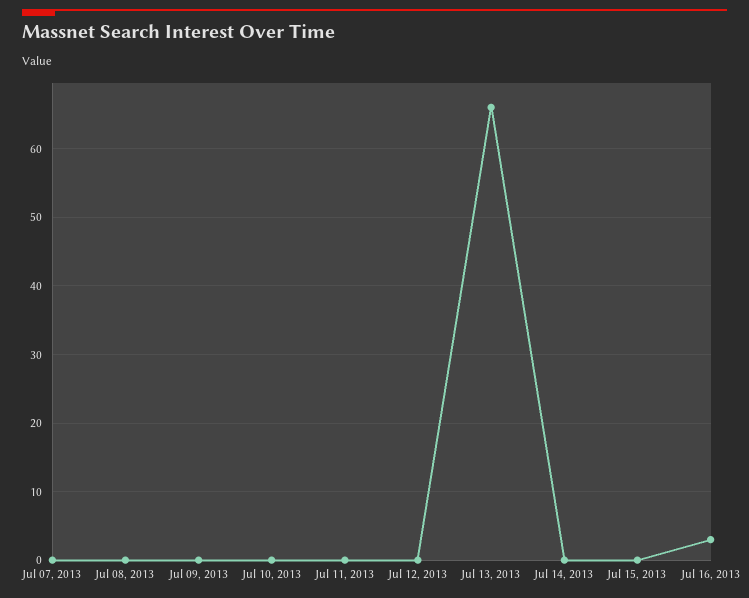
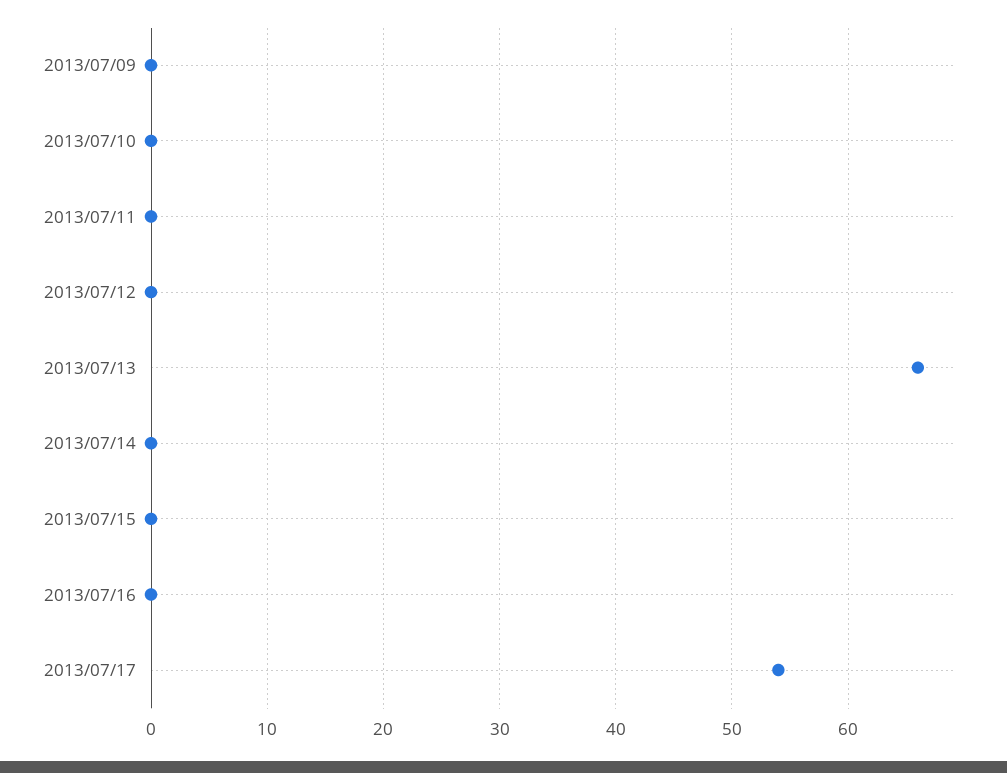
Jul 07, 2013: 0 -> none
Jul 08, 2013: 0 -> none
Jul 16, 2013: 3 -> 0
2013/07/17: none -> 54

